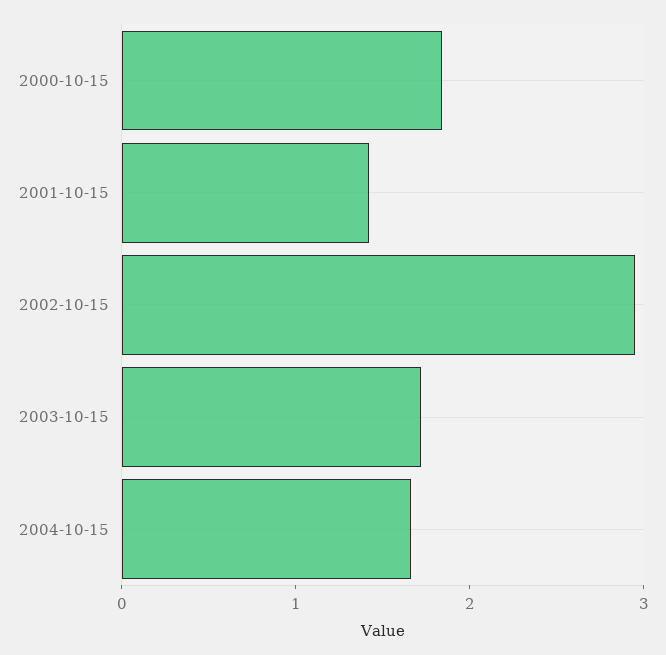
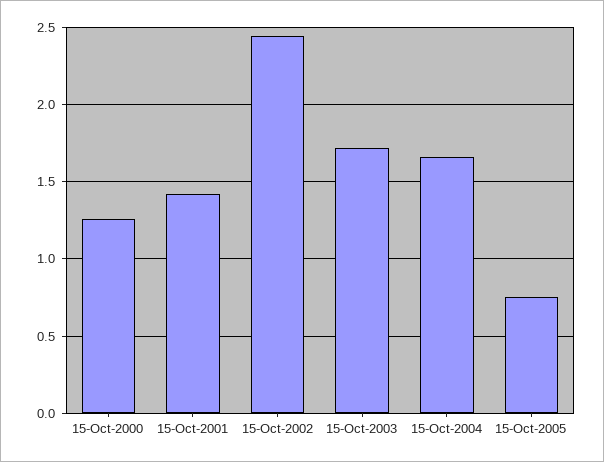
2000-10-15: 1.8 -> 1.25
2002-10-15: 3 -> 2.45
15-Oct-2005: none -> 0.75

